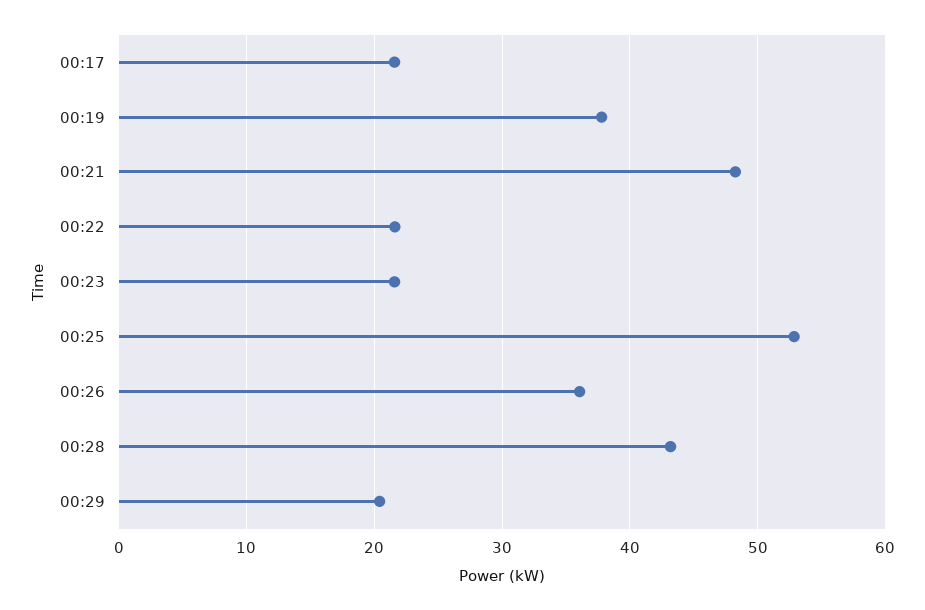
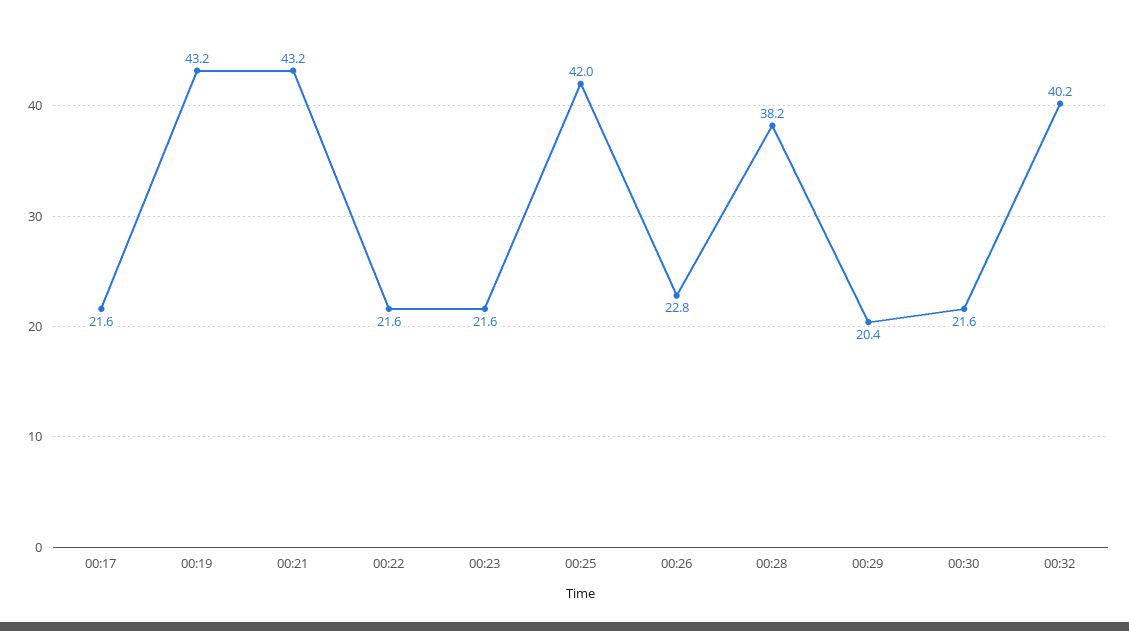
00:19: 38 -> 43.2
00:21: 48 -> 43.2
00:25: 53 -> 42
00:26: 36 -> 22.8
00:28: 43 -> 38.2
00:30: none -> 21.6
00:32: none -> 40.2

